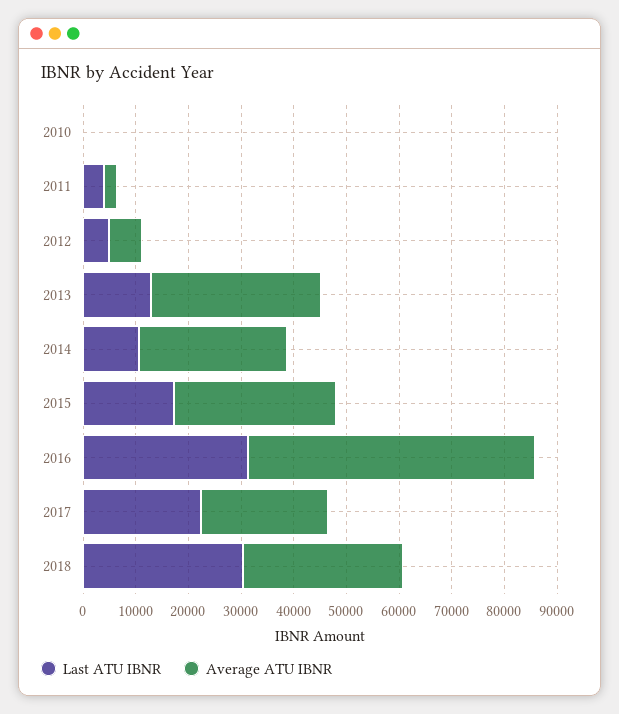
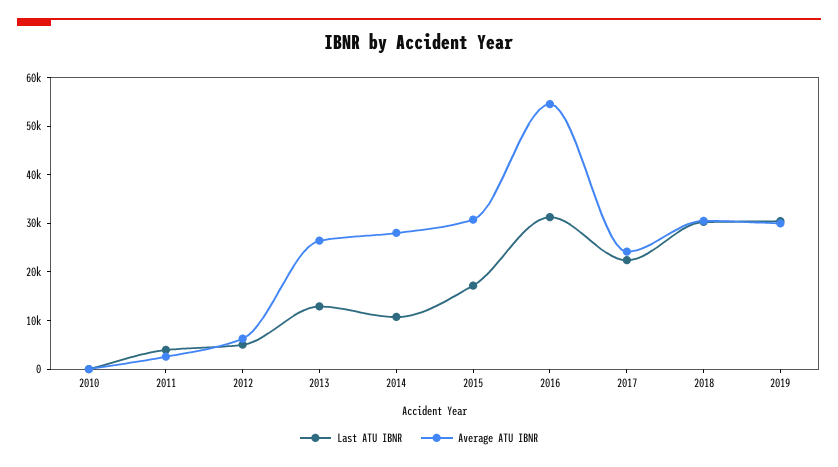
Average ATU IBNR, 2013: 32000 -> 26000
Last ATU IBNR, 2019: none -> 30000
Average ATU IBNR, 2019: none -> 30000

